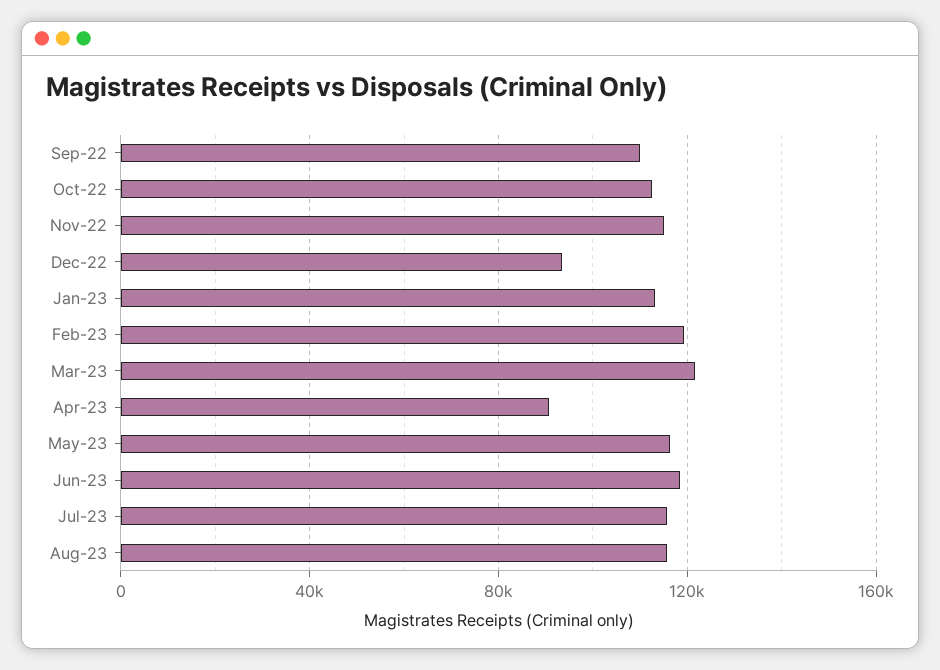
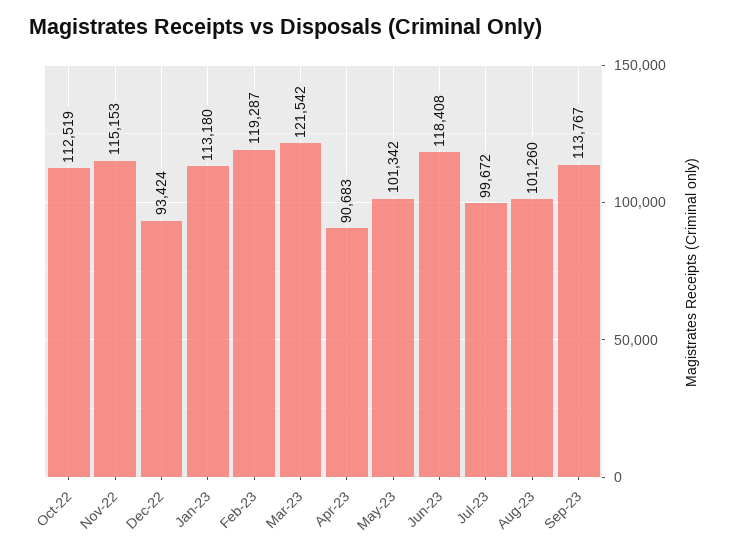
Sep-22: 110000 -> none
May-23: 115000 -> 101342
Jul-23: 115000 -> 99672
Aug-23: 115000 -> 101260
Sep-23: none -> 113767

